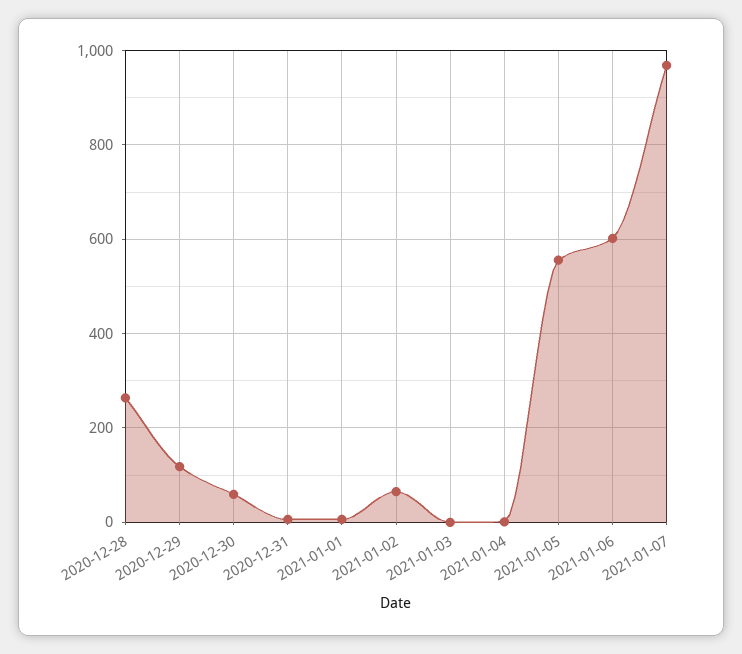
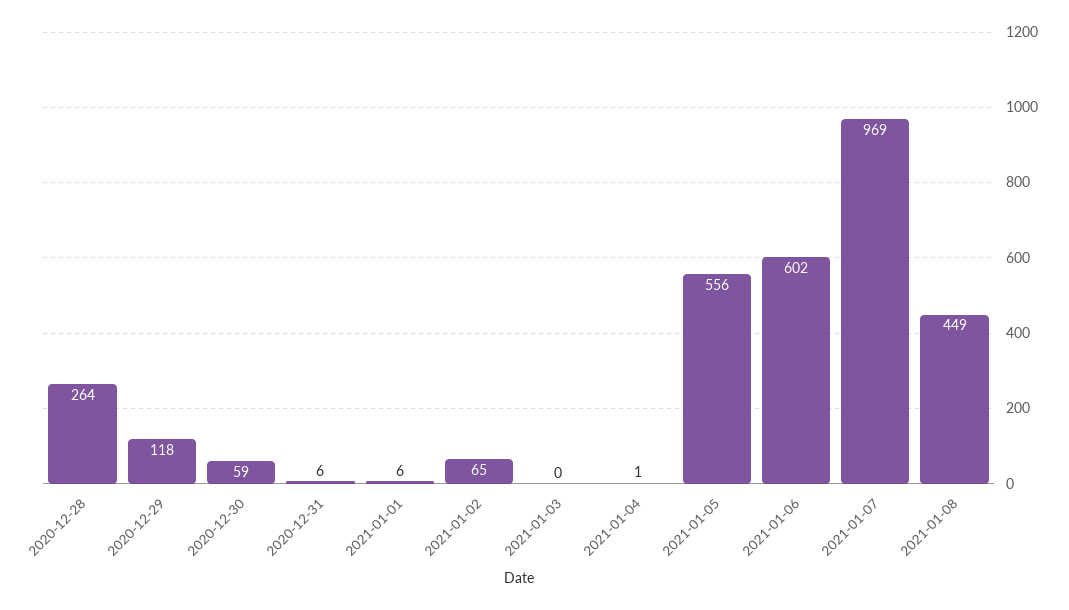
2021-01-08: none -> 449

